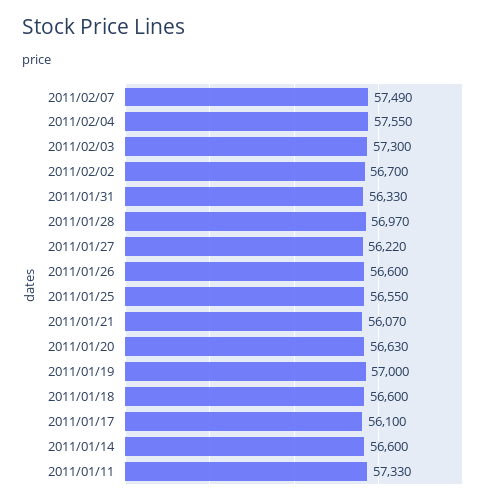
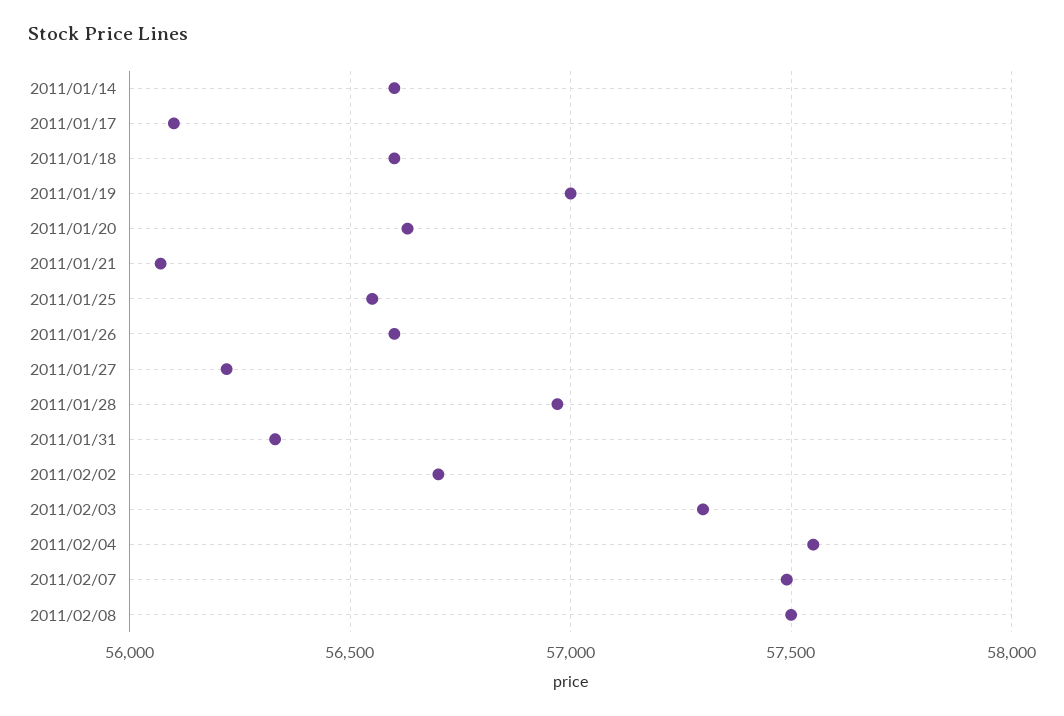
2011/01/11: 57330 -> none
2011/02/08: none -> 57500

